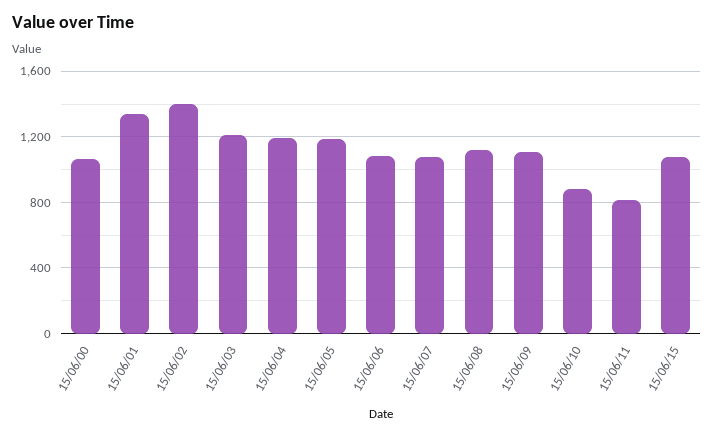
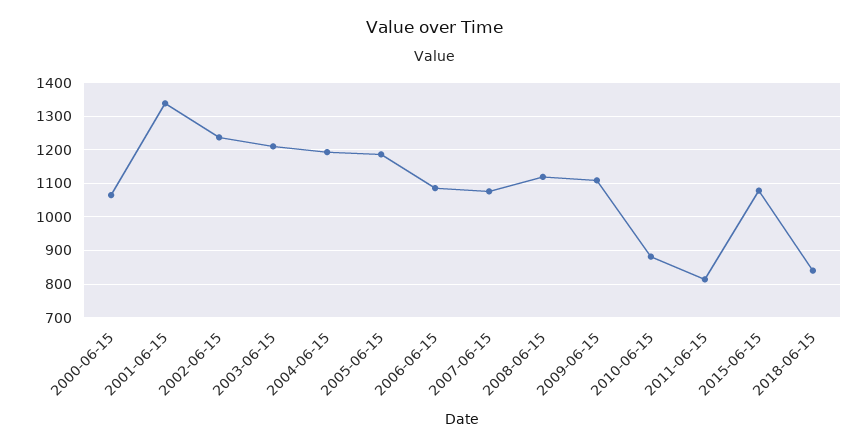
15/06/02: 1400 -> 1240
2018-06-15: none -> 840

